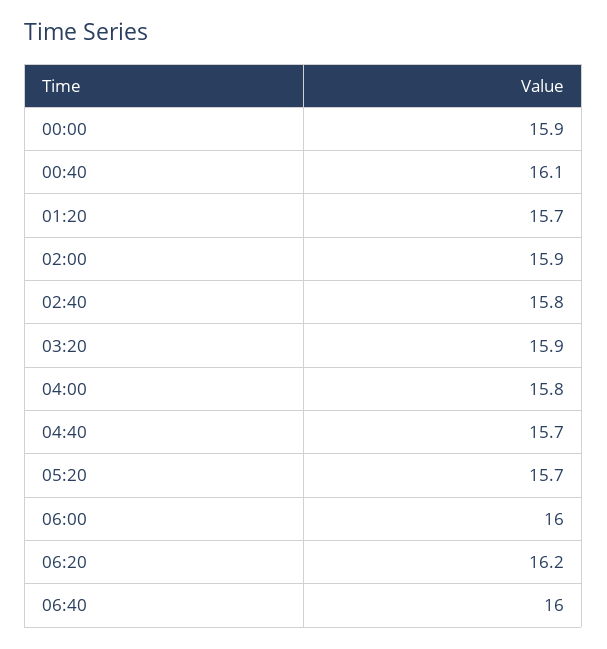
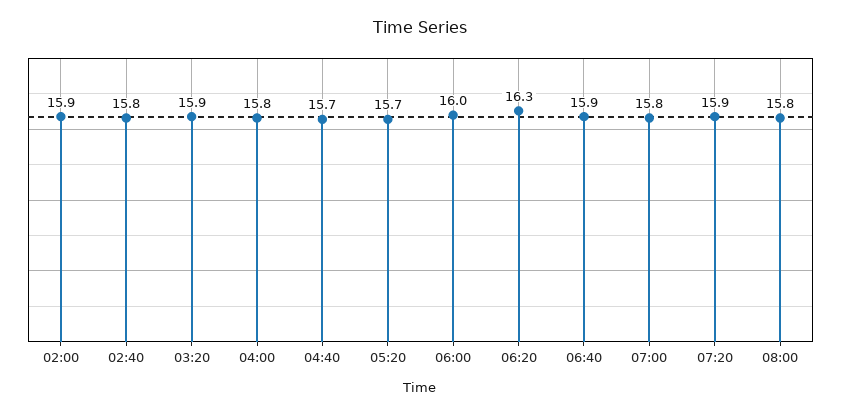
00:00: 15.9 -> none
00:40: 16.1 -> none
01:20: 15.7 -> none
06:20: 16.2 -> 16.3
06:40: 16 -> 15.9
07:00: none -> 15.8
07:20: none -> 15.9
08:00: none -> 15.8

